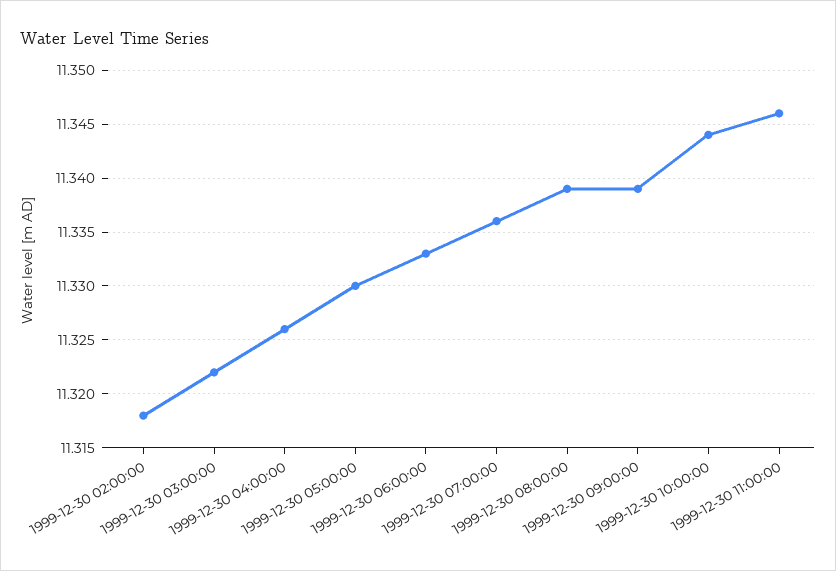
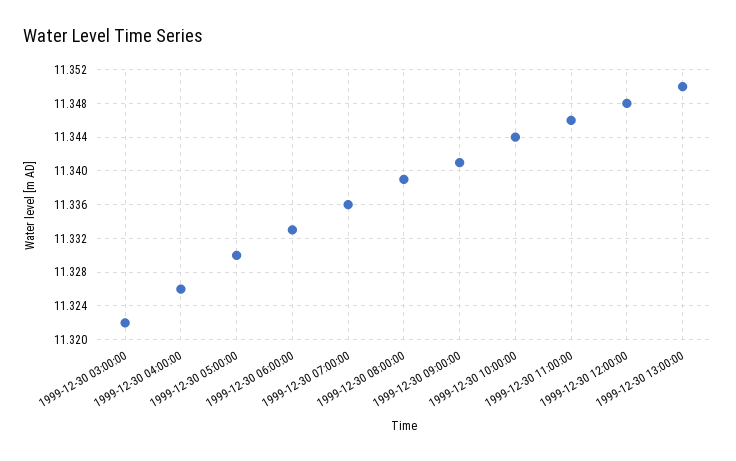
1999-12-30 02:00:00: 11.318 -> none
1999-12-30 09:00:00: 11.339 -> 11.341
1999-12-30 12:00:00: none -> 11.348
1999-12-30 13:00:00: none -> 11.35

